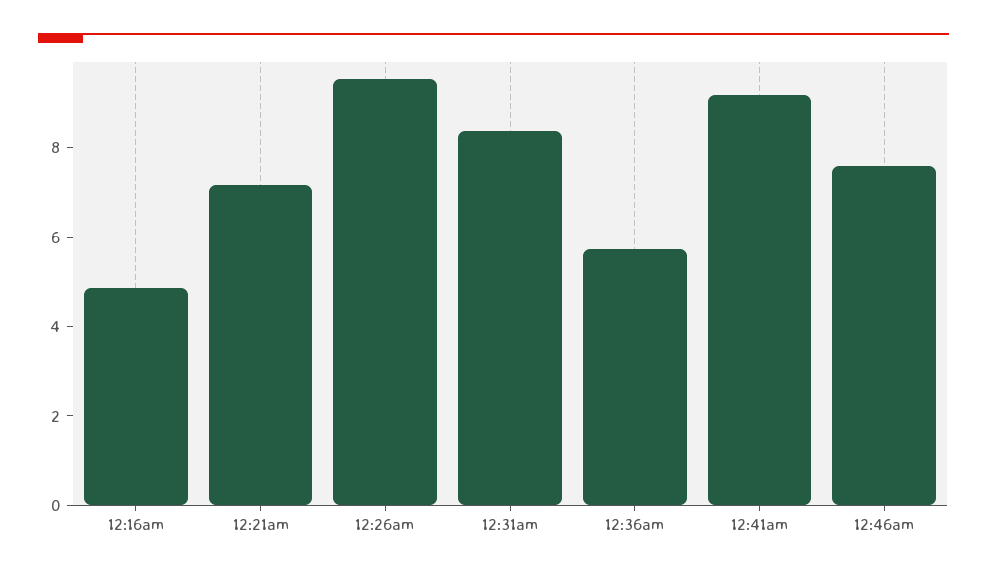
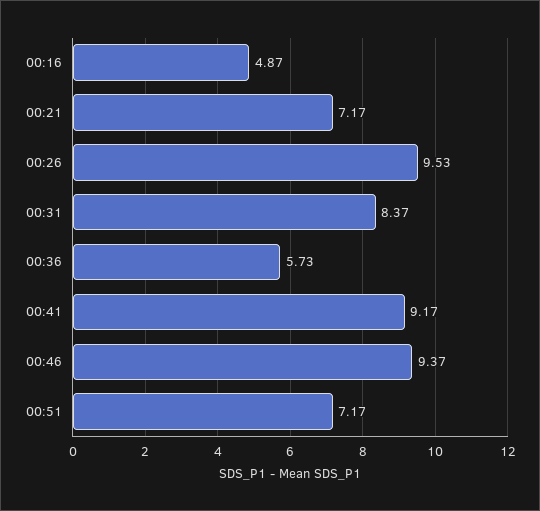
12:46am: 7.5 -> 9.37
00:51: none -> 7.17

